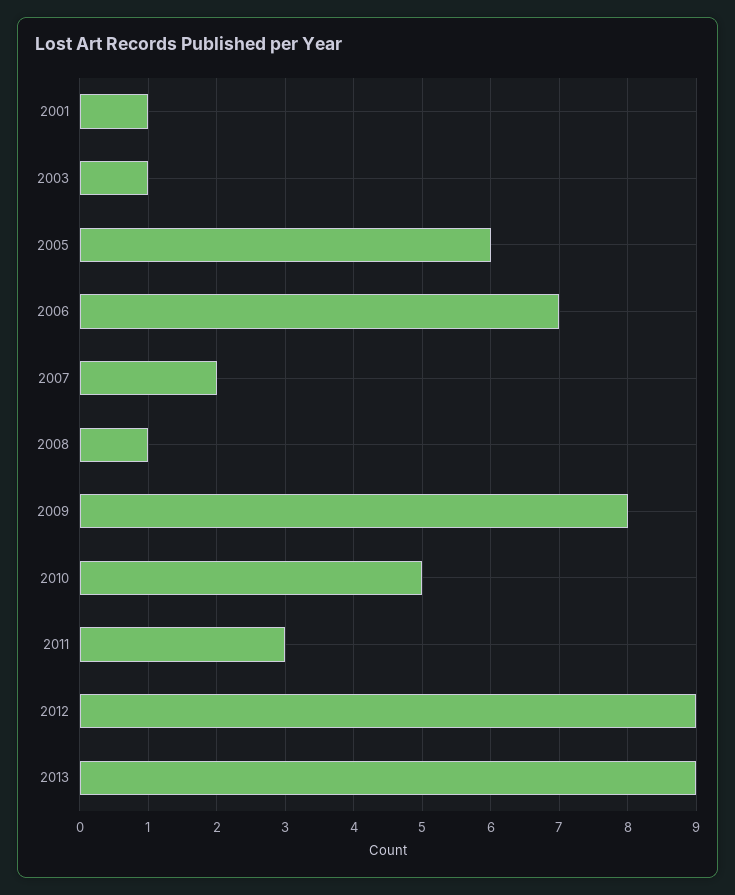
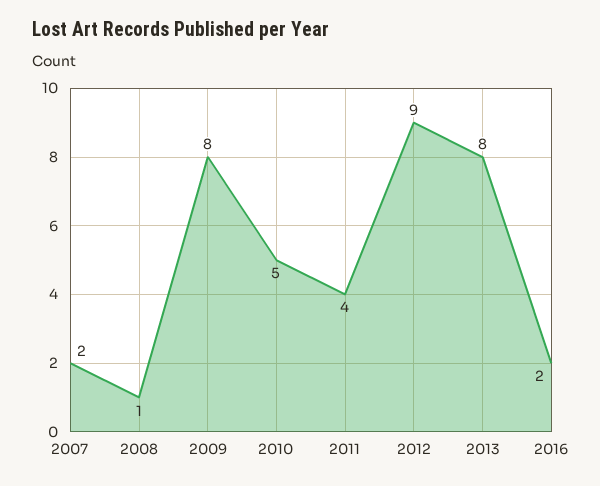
2001: 1 -> none
2003: 1 -> none
2005: 6 -> none
2006: 7 -> none
2011: 3 -> 4
2013: 9 -> 8
2016: none -> 2

